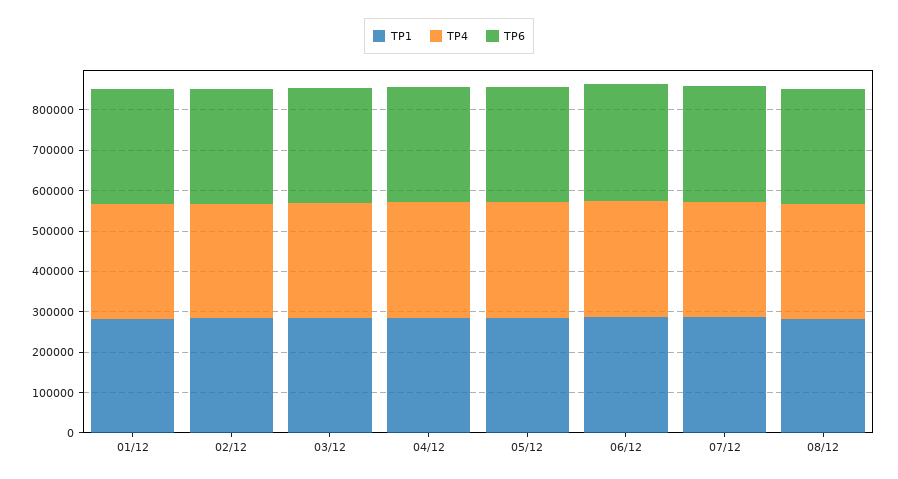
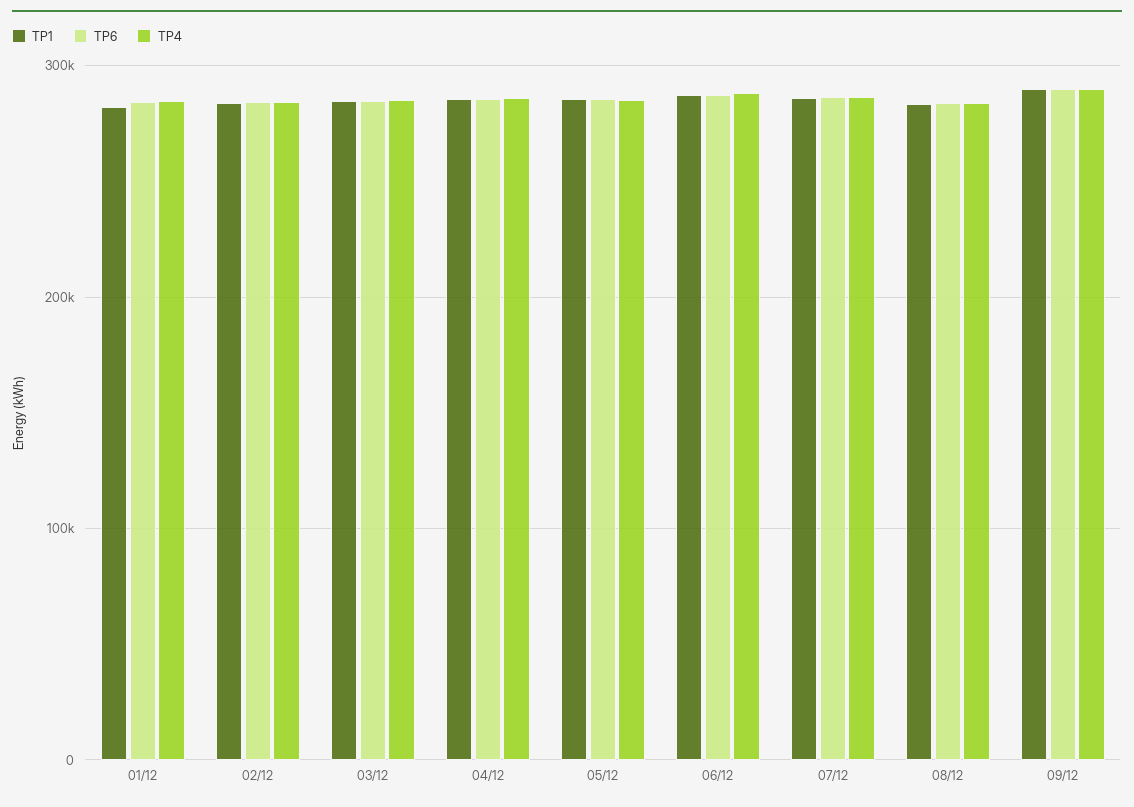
TP1, 09/12: none -> 290000
TP6, 09/12: none -> 290000
TP4, 09/12: none -> 290000

